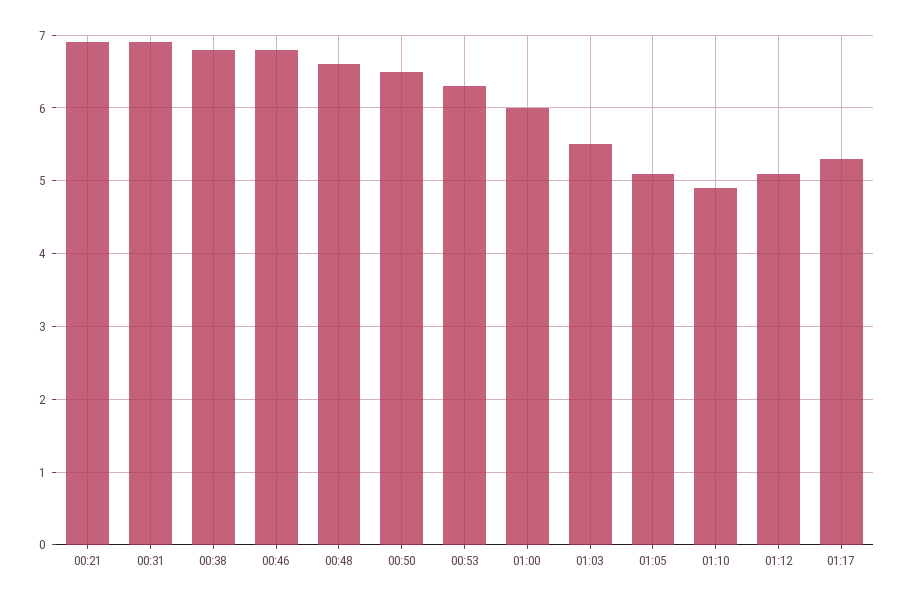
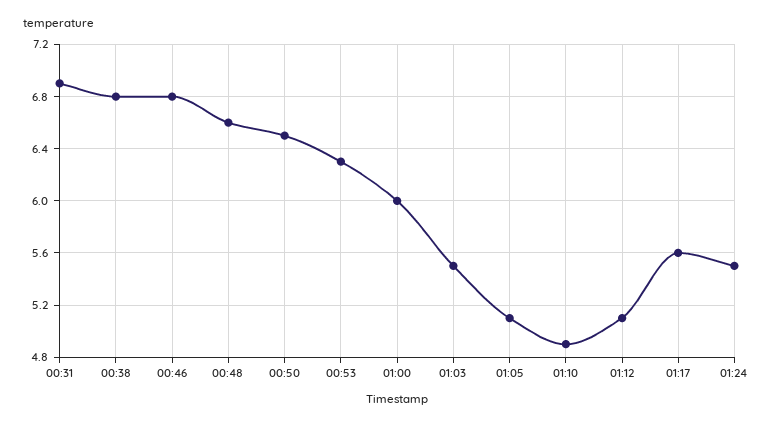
00:21: 6.9 -> none
01:17: 5.3 -> 5.6
01:24: none -> 5.5

